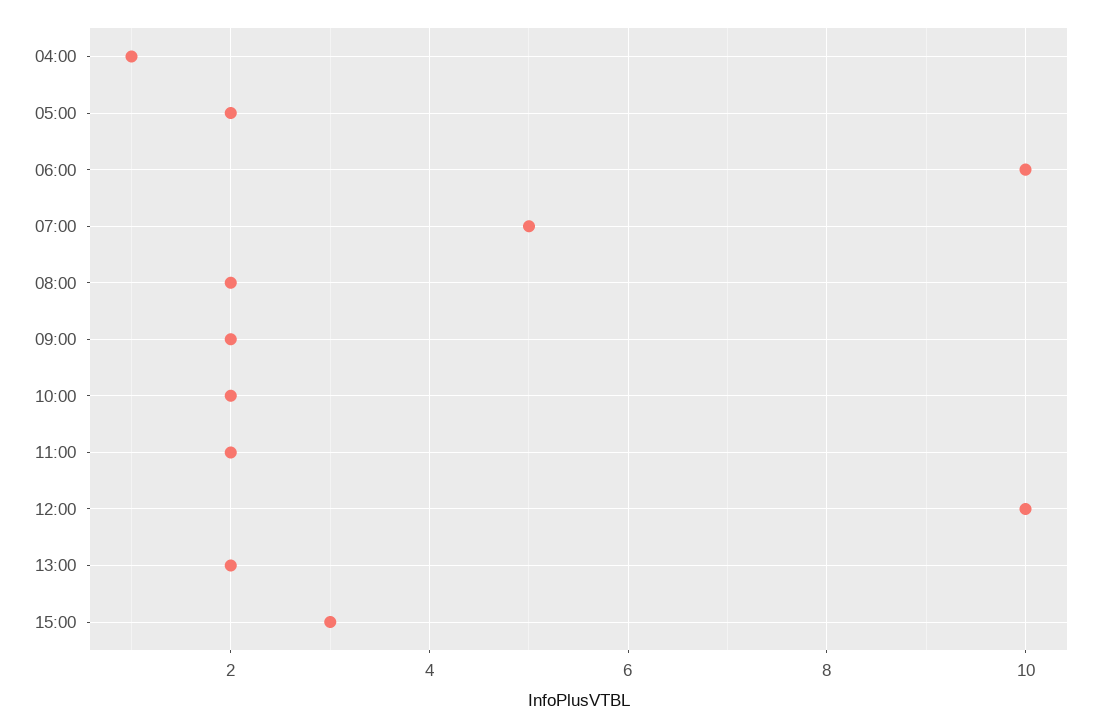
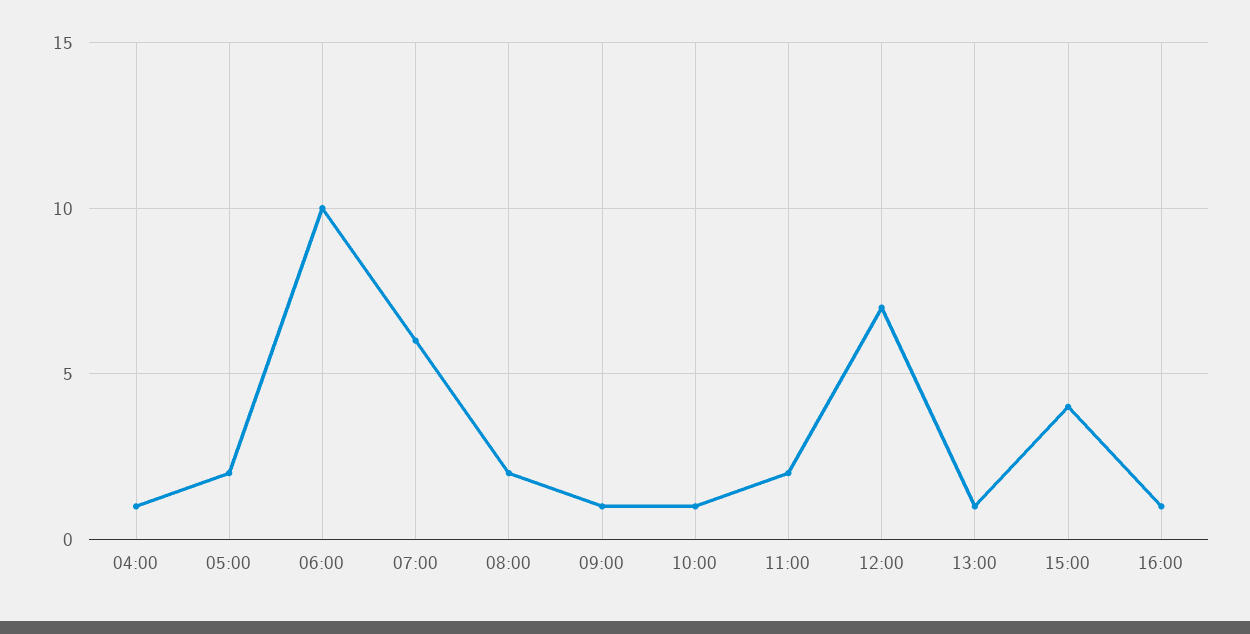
07:00: 5 -> 6
09:00: 2 -> 1
10:00: 2 -> 1
12:00: 10 -> 7
13:00: 2 -> 1
15:00: 3 -> 4
16:00: none -> 1

